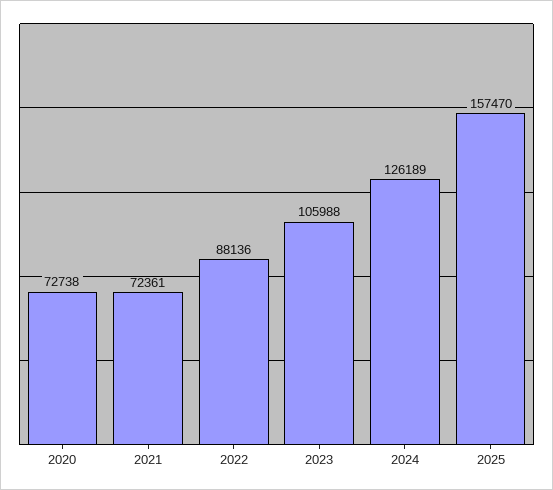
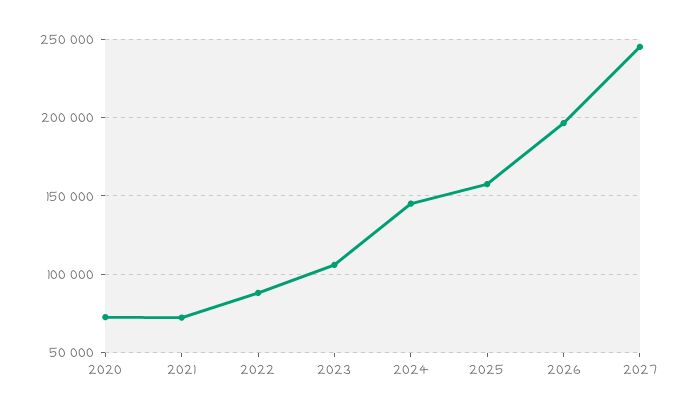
2024: 126189 -> 145000
2026: none -> 195000
2027: none -> 245000

